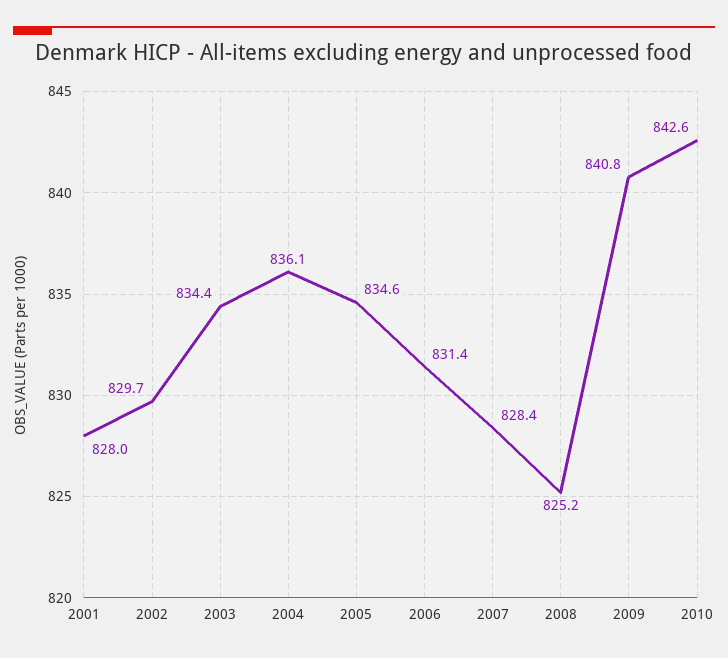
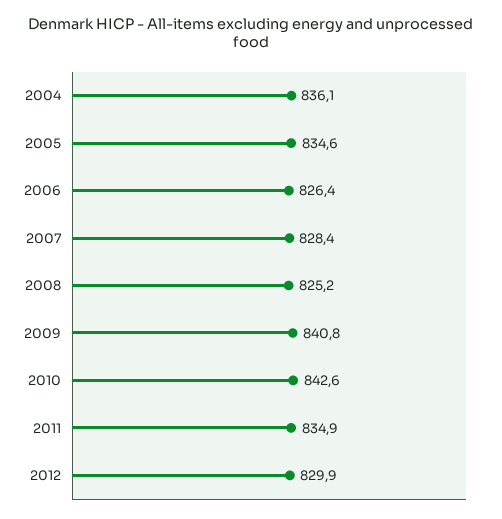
2001: 828 -> none
2002: 829.7 -> none
2003: 834.4 -> none
2006: 831.4 -> 826.4
2011: none -> 834.9
2012: none -> 829.9

